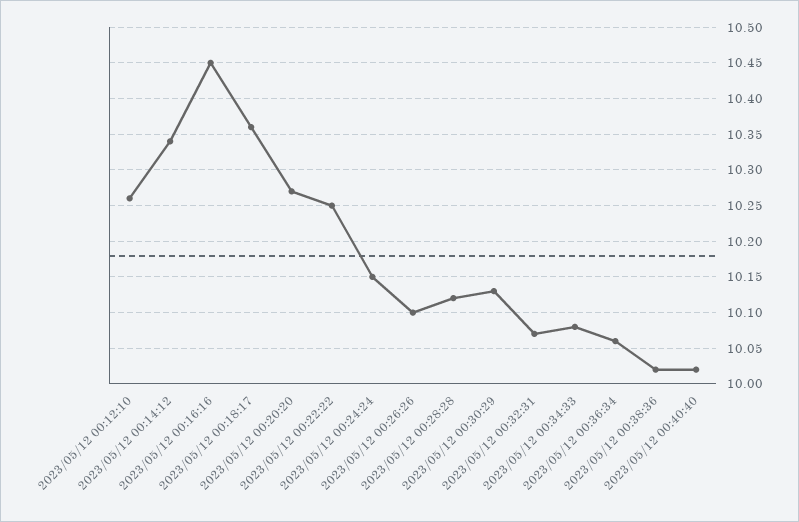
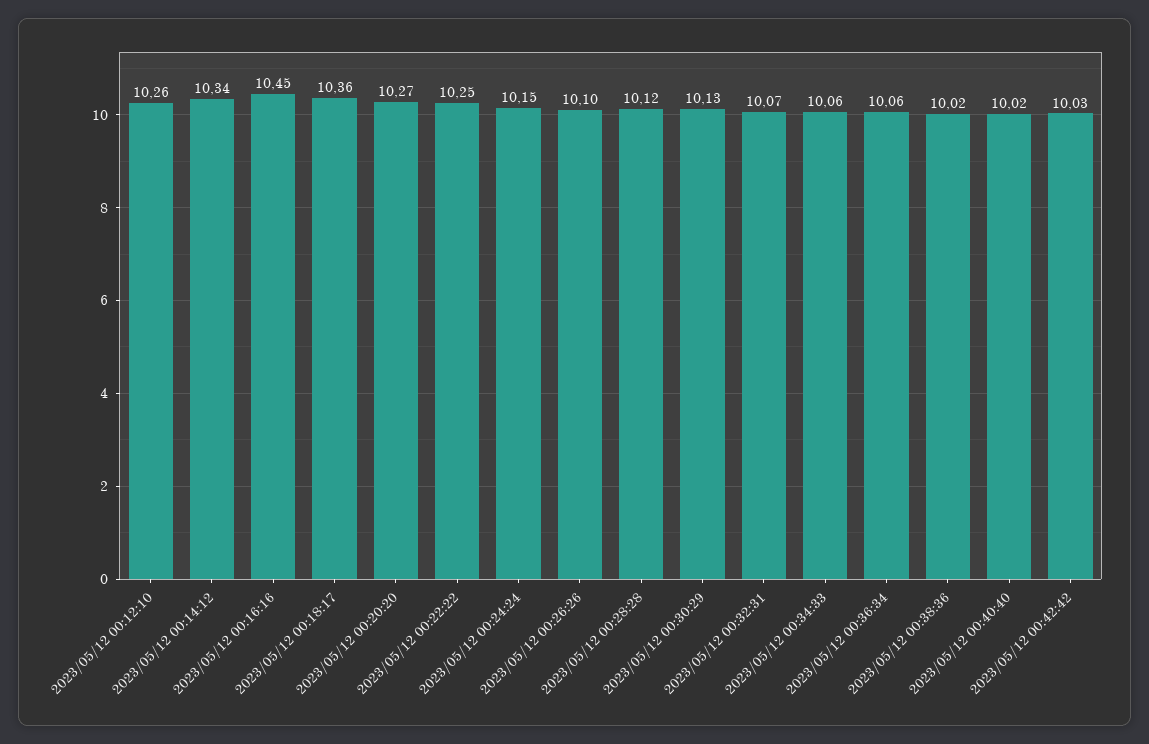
2023/05/12 00:34:33: 10.08 -> 10.06
2023/05/12 00:42:42: none -> 10.03

